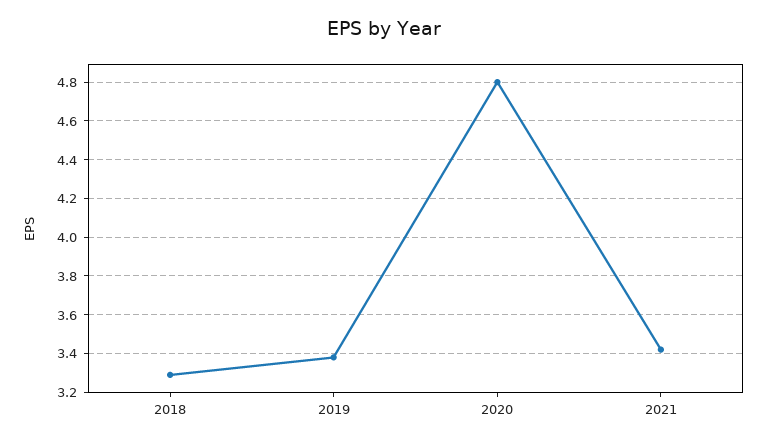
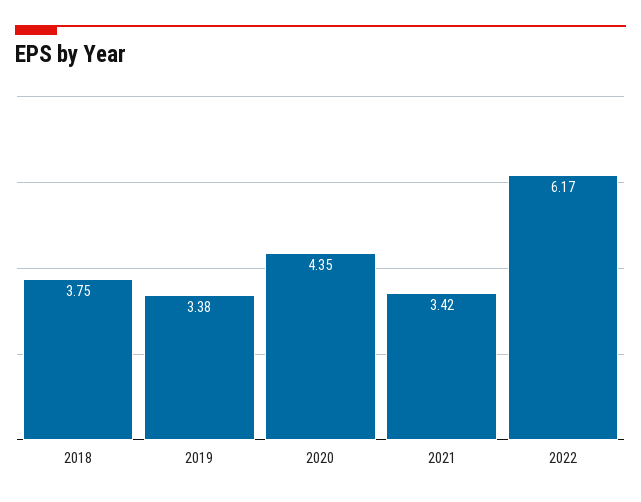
2018: 3.3 -> 3.75
2020: 4.8 -> 4.35
2022: none -> 6.17

